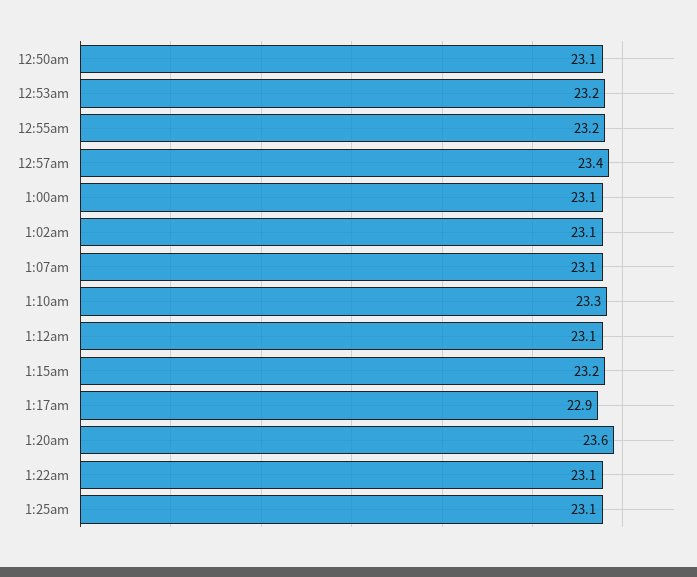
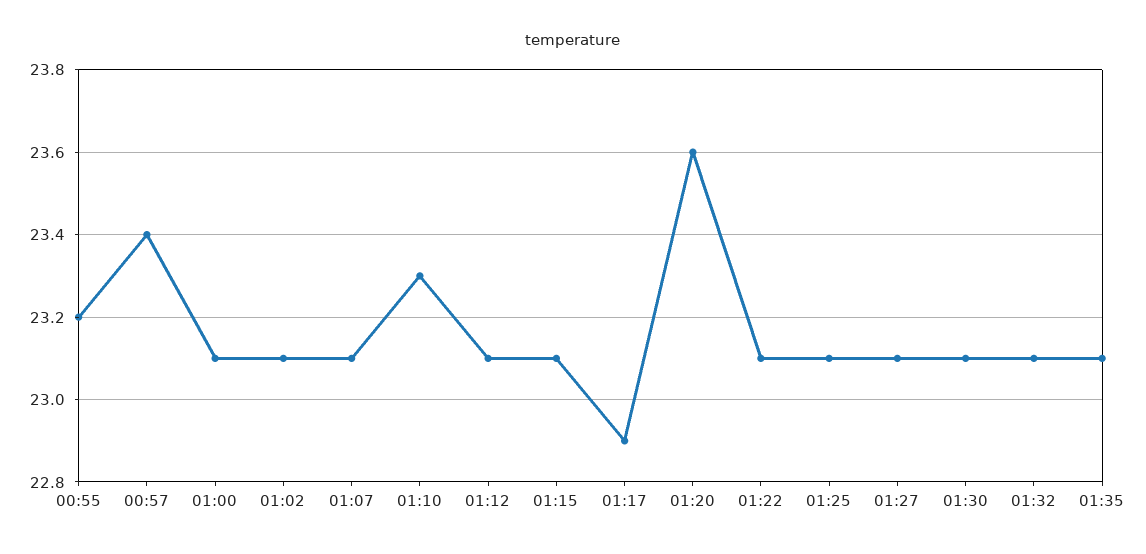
12:50am: 23.1 -> none
12:53am: 23.2 -> none
1:15am: 23.2 -> 23.1
01:27: none -> 23.1
01:30: none -> 23.1
01:32: none -> 23.1
01:35: none -> 23.1

